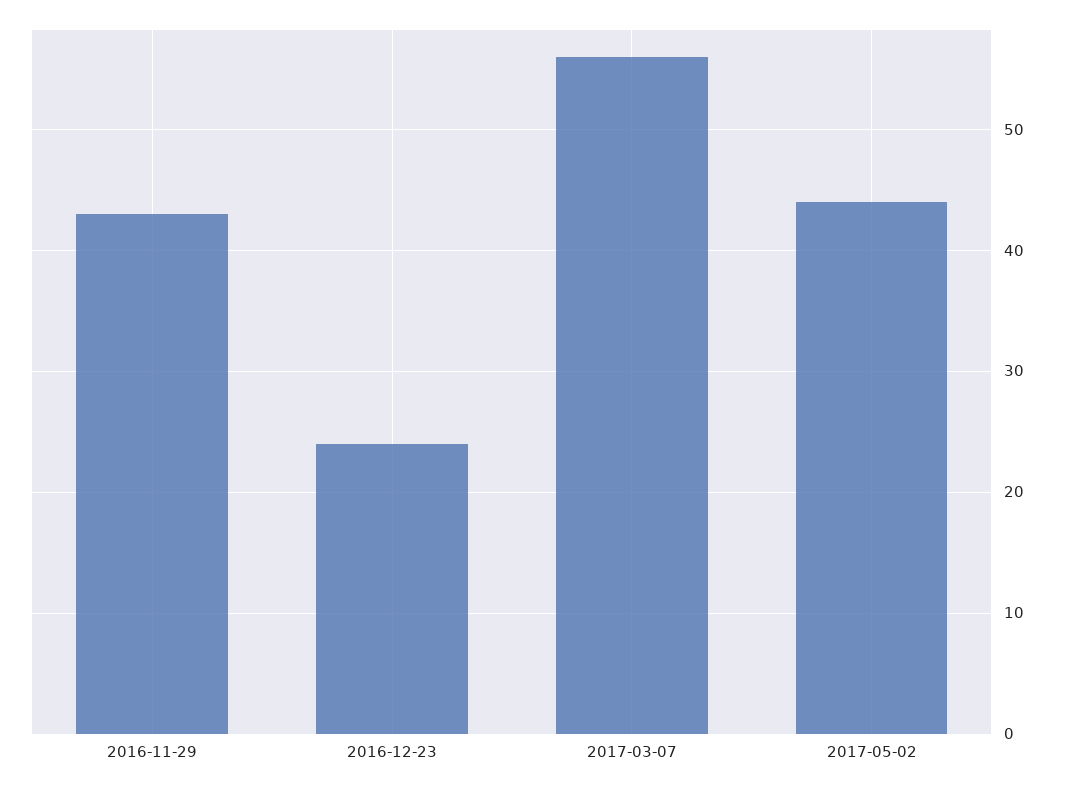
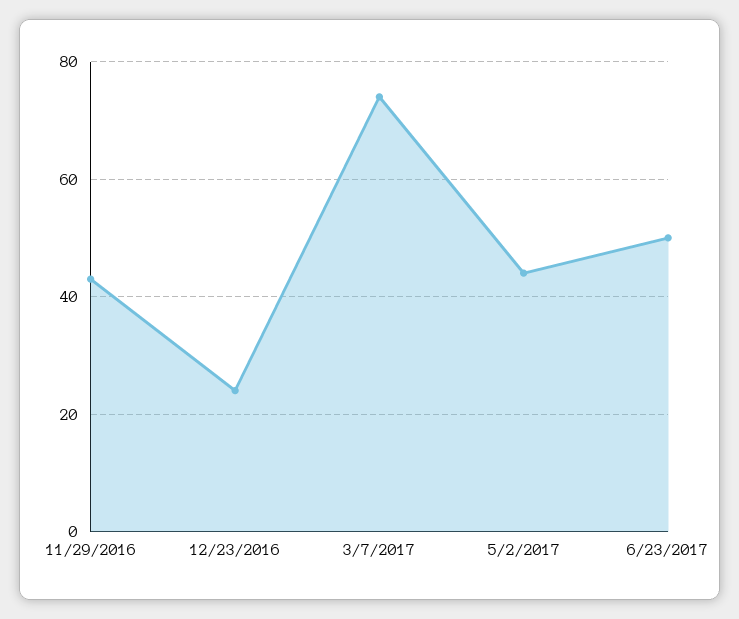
2017-03-07: 56 -> 75
6/23/2017: none -> 50

